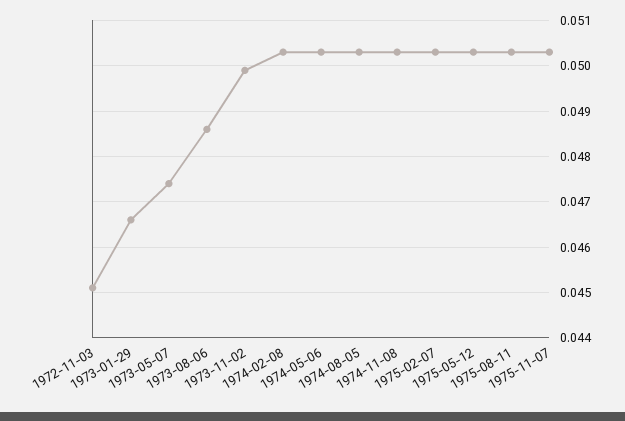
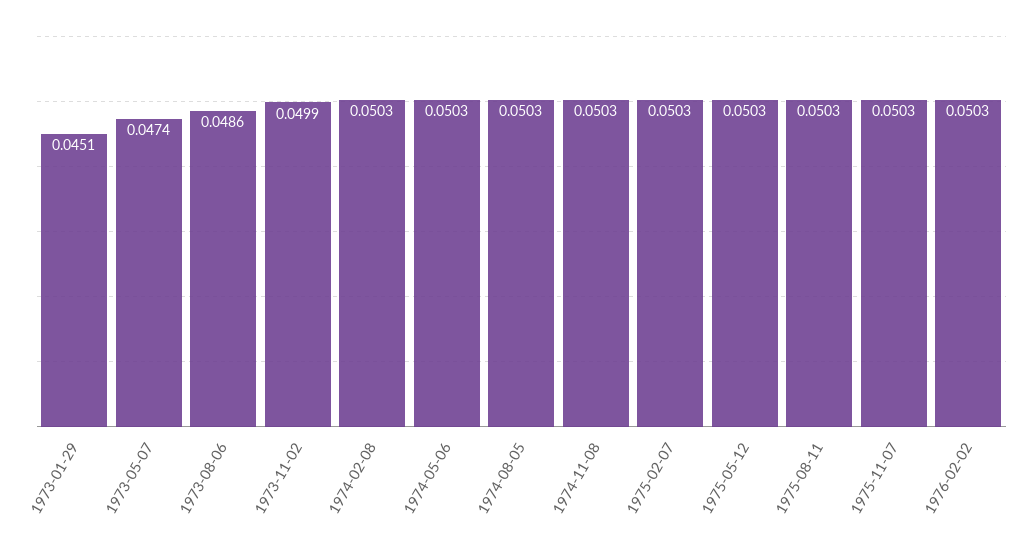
1972-11-03: 0.045 -> none
1973-01-29: 0.0465 -> 0.0451
1976-02-02: none -> 0.0503

